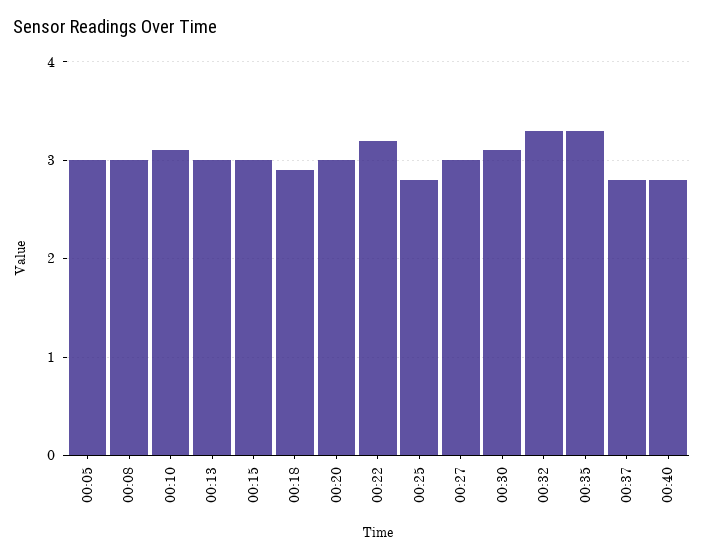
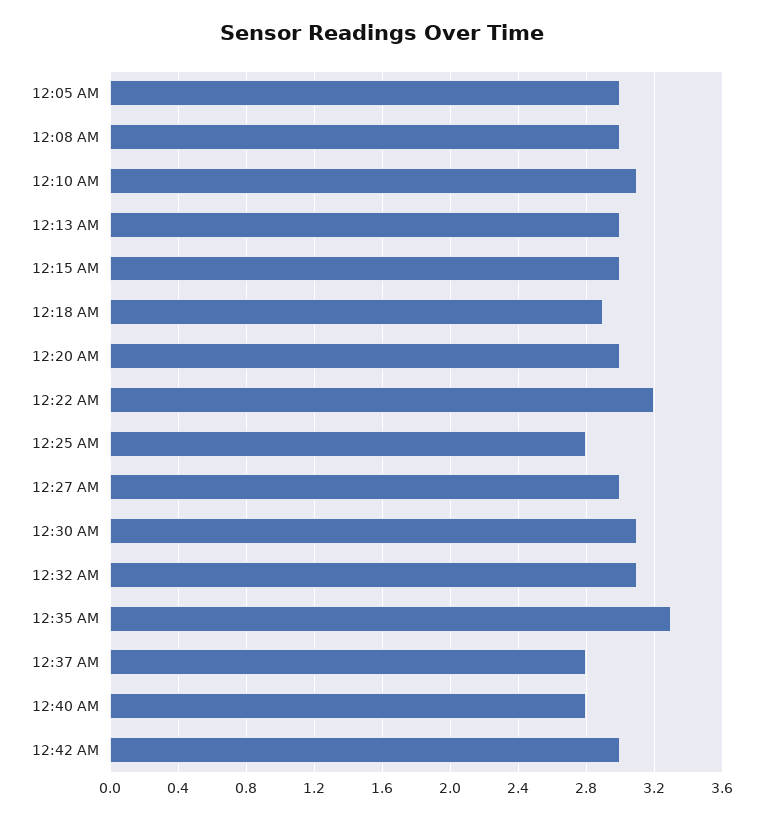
00:32: 3.3 -> 3.1
12:42 AM: none -> 3

